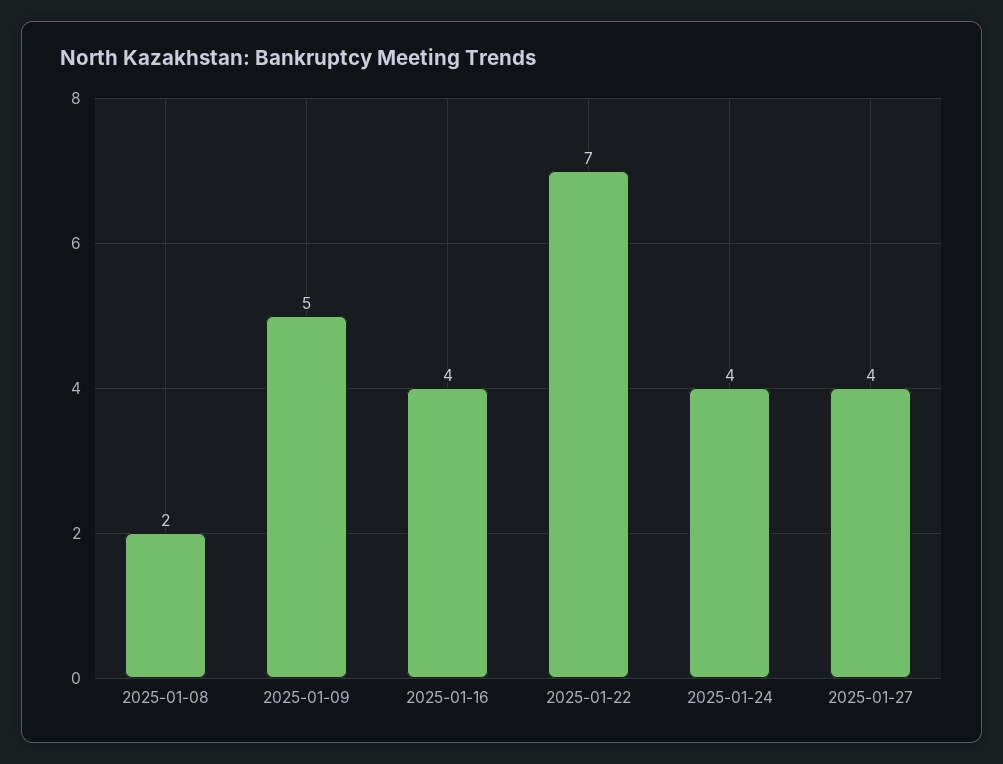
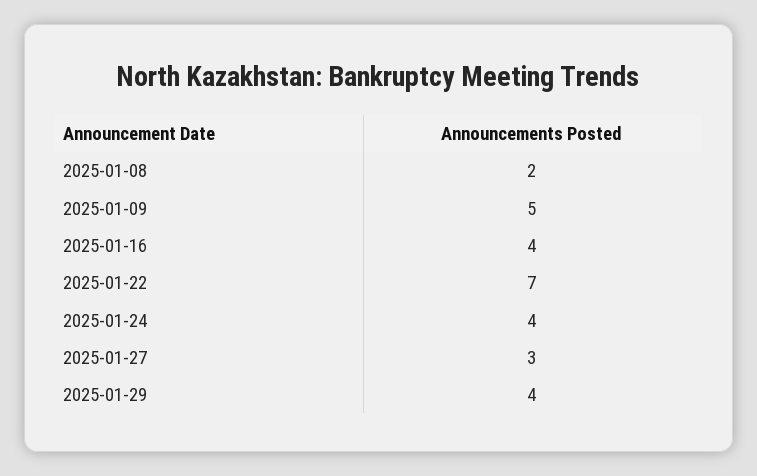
2025-01-27: 4 -> 3
2025-01-29: none -> 4

